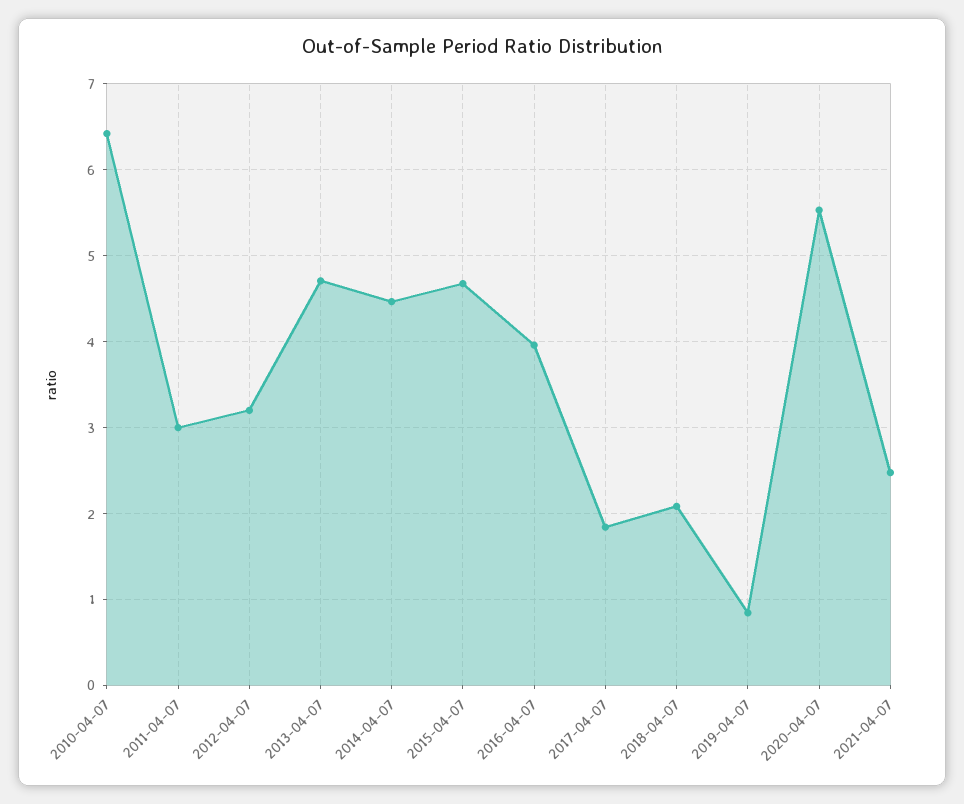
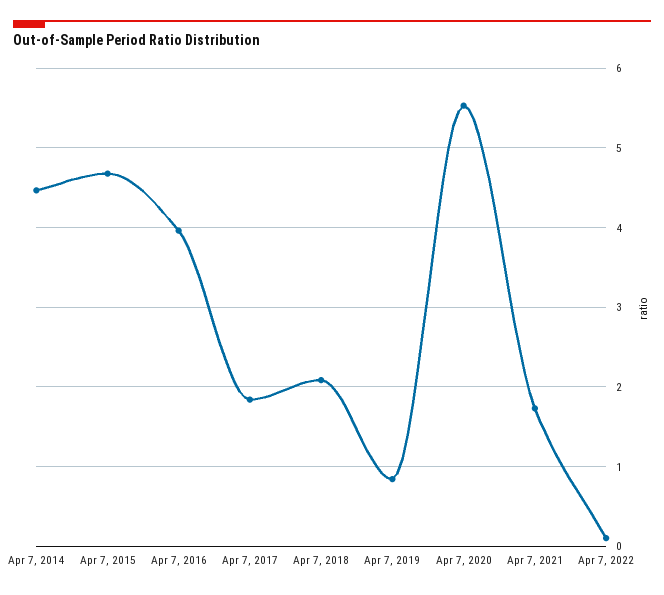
2010-04-07: 6.4 -> none
2011-04-07: 3 -> none
2012-04-07: 3.2 -> none
2013-04-07: 4.7 -> none
2021-04-07: 2.5 -> 1.7
Apr 7, 2022: none -> 0.1

